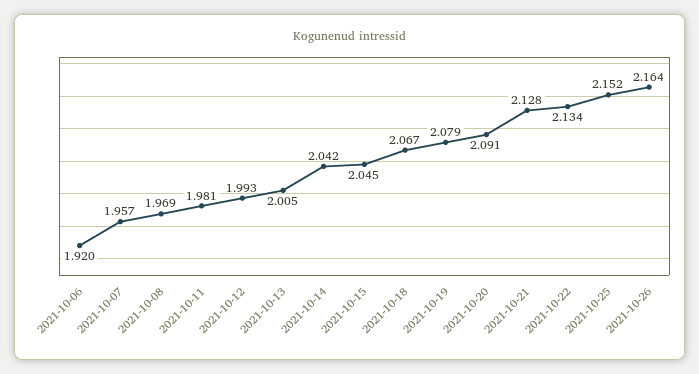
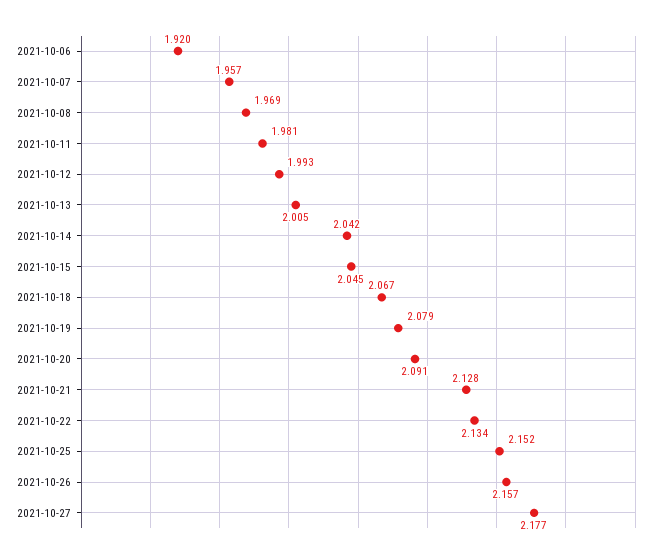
2021-10-26: 2.164 -> 2.157
2021-10-27: none -> 2.177

